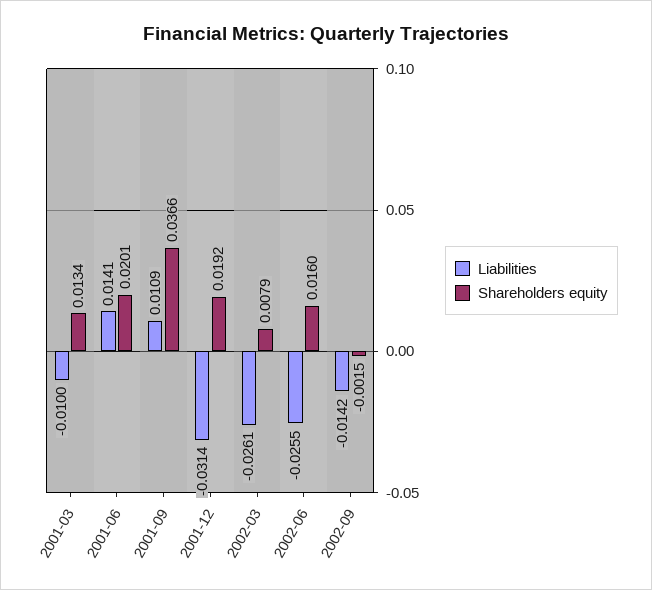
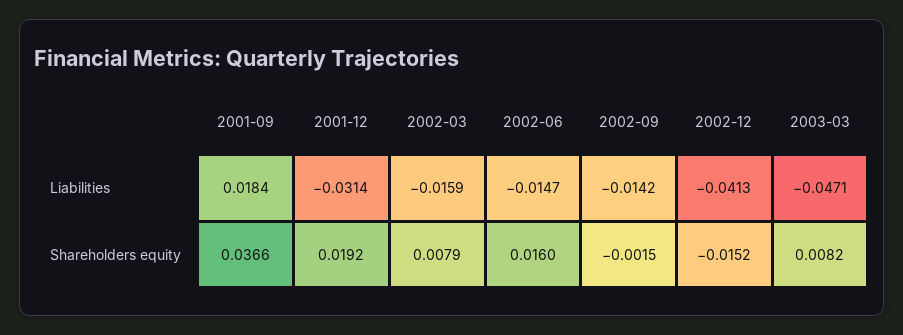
Liabilities, 2001-03: -0.01 -> none
Shareholders equity, 2001-03: 0.0134 -> none
Liabilities, 2001-06: 0.0141 -> none
Shareholders equity, 2001-06: 0.0201 -> none
Liabilities, 2001-09: 0.0109 -> 0.0184
Liabilities, 2002-03: -0.0261 -> -0.0159
Liabilities, 2002-06: -0.0255 -> -0.0147
Liabilities, 2002-12: none -> -0.0413
Liabilities, 2003-03: none -> -0.0471
Shareholders equity, 2002-12: none -> -0.0152
Shareholders equity, 2003-03: none -> 0.0082

